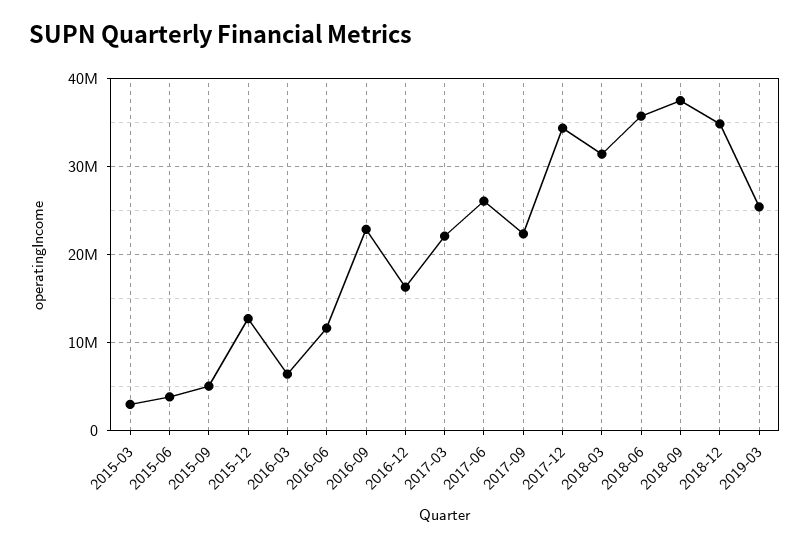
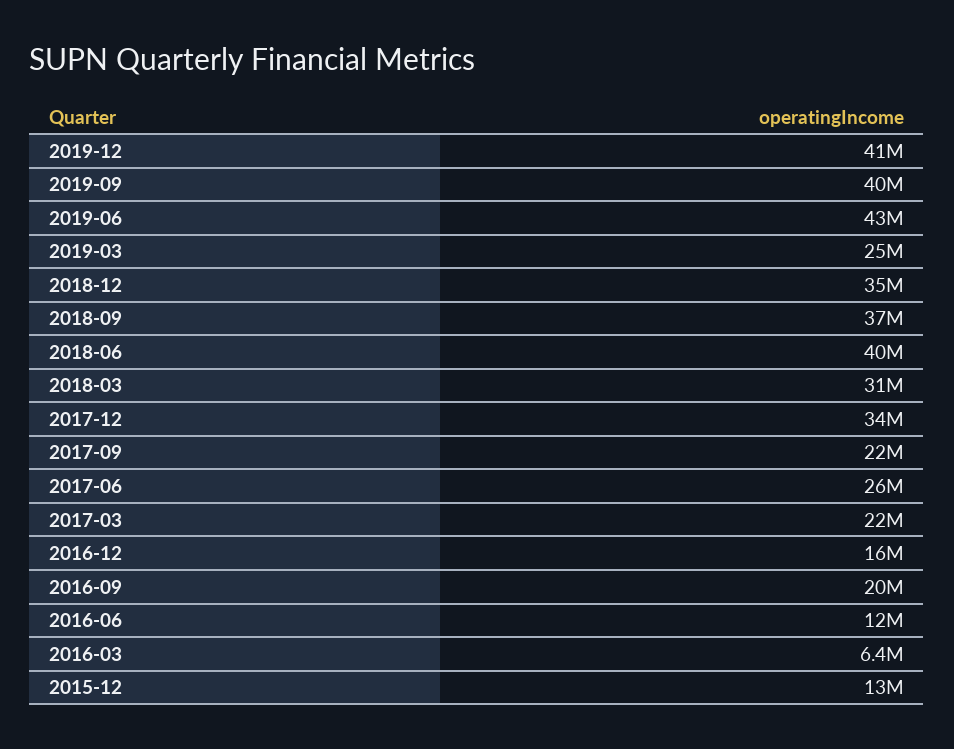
2015-03: 3000000 -> none
2015-06: 4000000 -> none
2015-09: 5000000 -> none
2016-09: 23000000 -> 20000000
2018-06: 36000000 -> 40000000
2019-12: none -> 41000000
2019-09: none -> 40000000
2019-06: none -> 43000000

